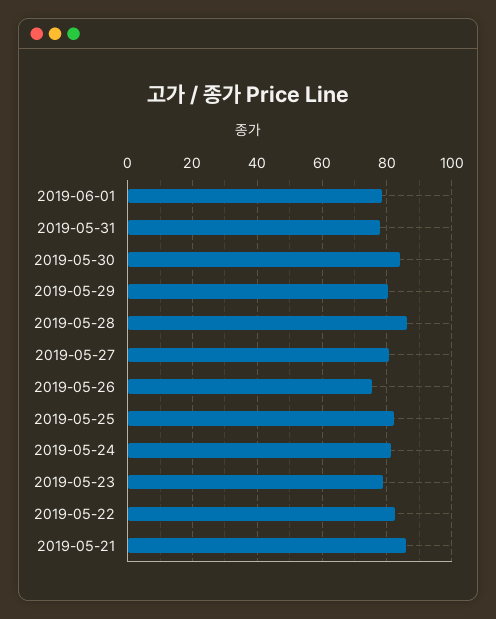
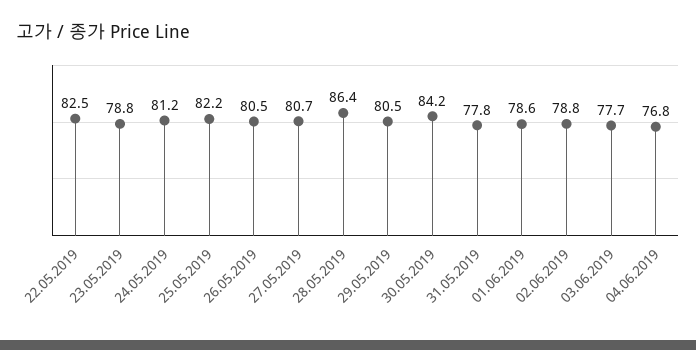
2019-05-26: 76 -> 80.5
2019-05-21: 86 -> none
02.06.2019: none -> 78.8
03.06.2019: none -> 77.7
04.06.2019: none -> 76.8

